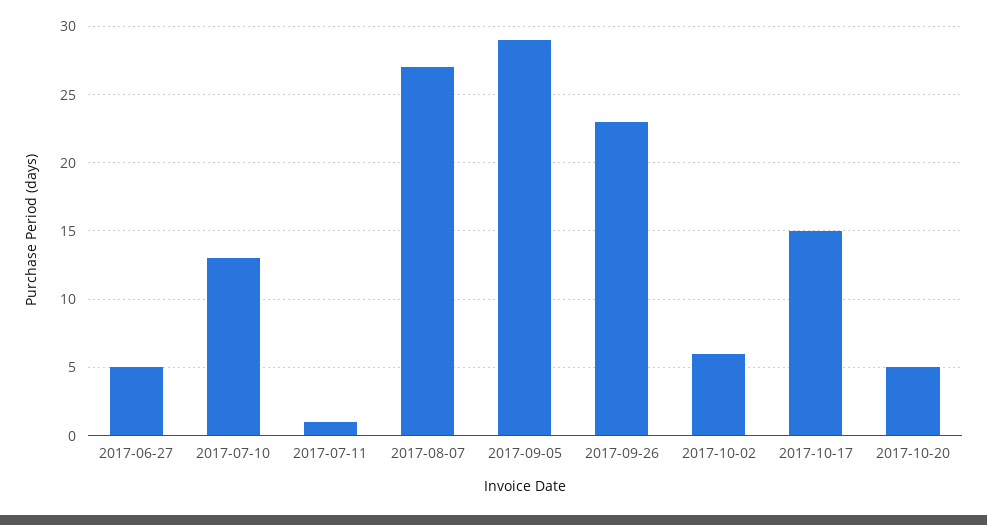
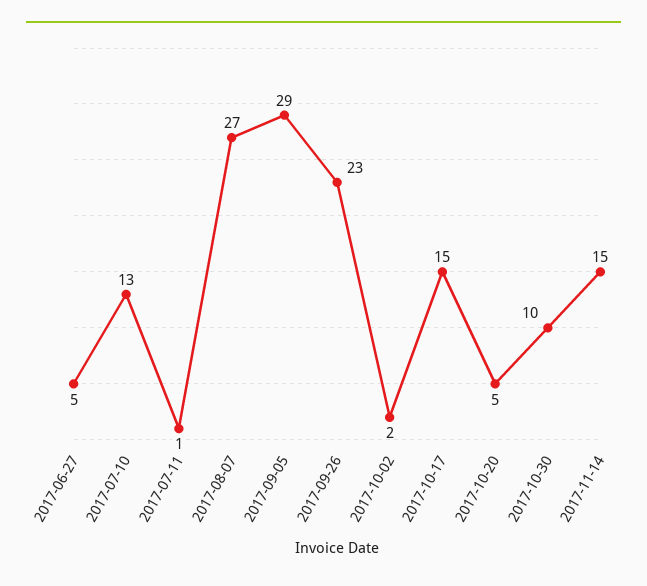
2017-10-02: 6 -> 2
2017-10-30: none -> 10
2017-11-14: none -> 15

